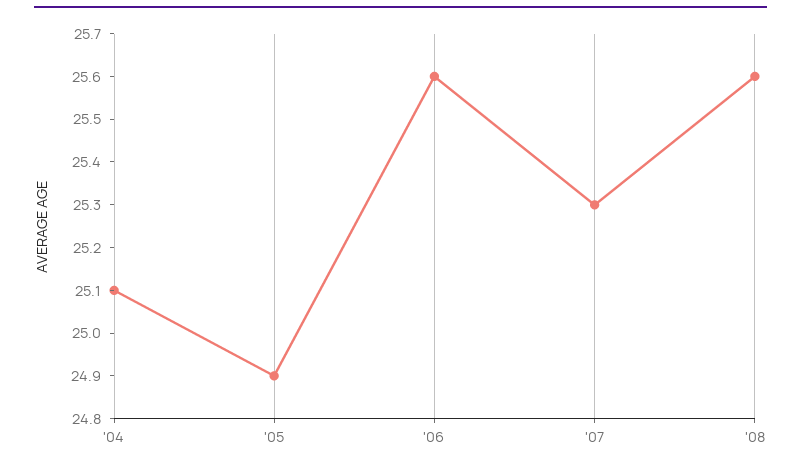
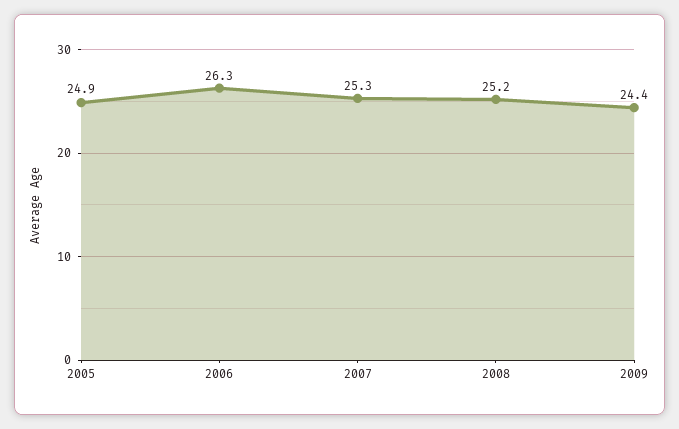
'04: 25.1 -> none
'06: 25.6 -> 26.3
'08: 25.6 -> 25.2
2009: none -> 24.4

